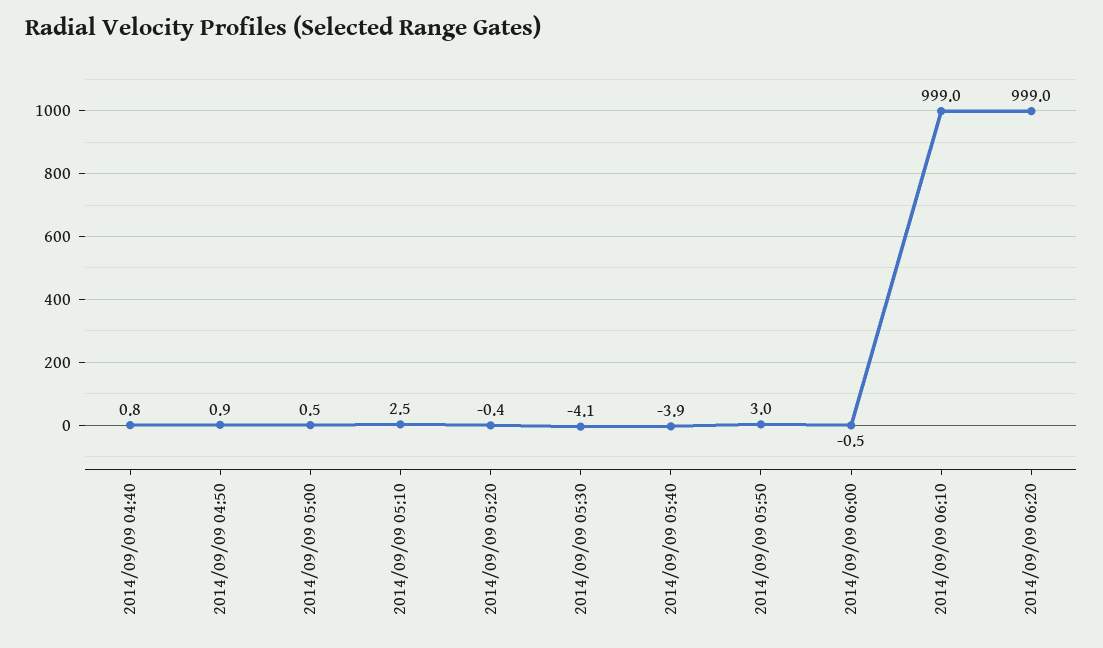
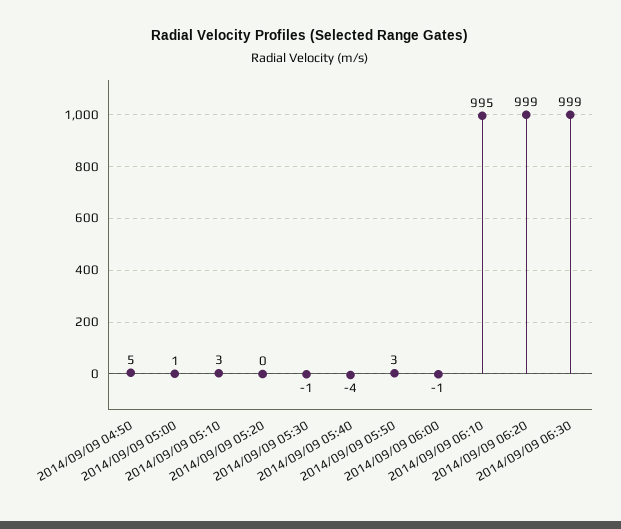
2014/09/09 04:40: 0.8 -> none
2014/09/09 04:50: 0.9 -> 5
2014/09/09 05:30: -4.1 -> -1
2014/09/09 06:10: 999 -> 995
2014/09/09 06:30: none -> 999

